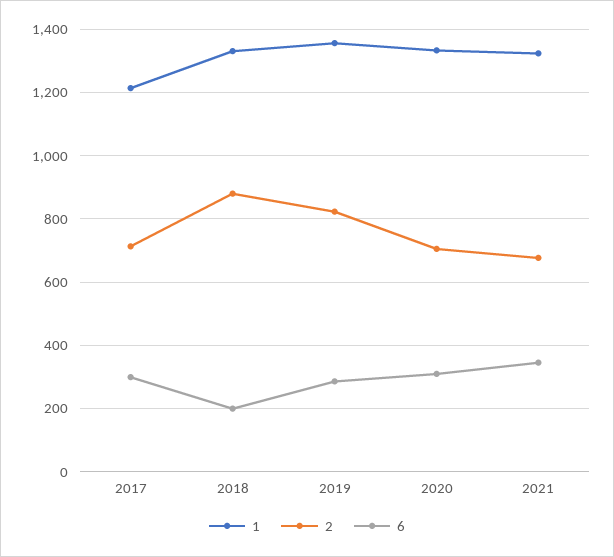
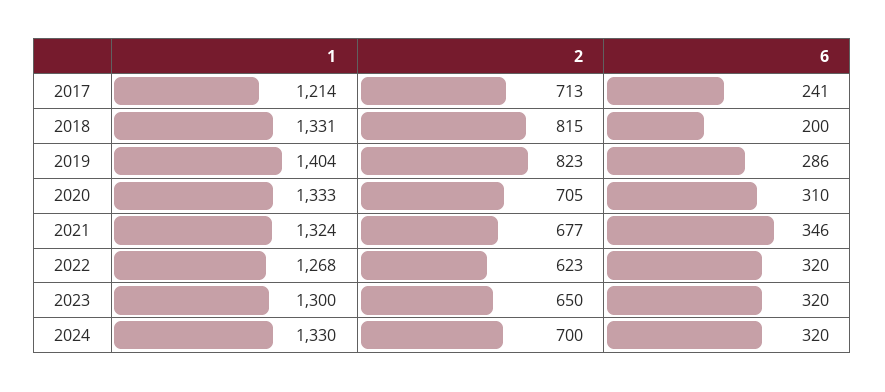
6, 2017: 300 -> 241
2, 2018: 880 -> 815
1, 2019: 1360 -> 1404
1, 2022: none -> 1268
2, 2022: none -> 623
6, 2022: none -> 320
1, 2023: none -> 1300
2, 2023: none -> 650
6, 2023: none -> 320
1, 2024: none -> 1330
2, 2024: none -> 700
6, 2024: none -> 320

